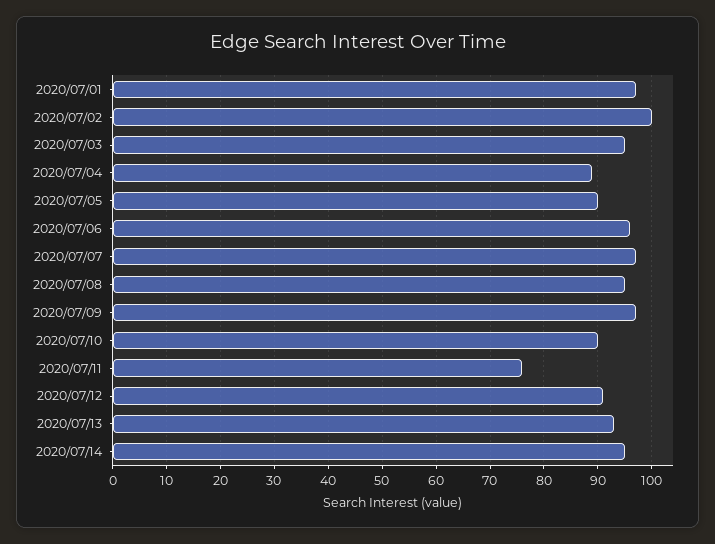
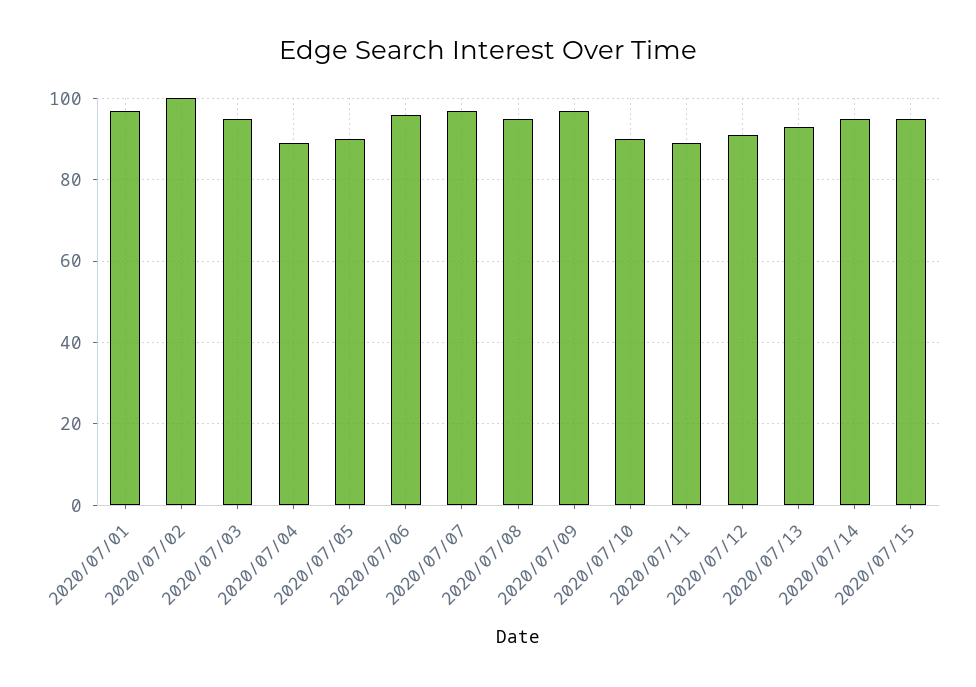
2020/07/11: 75 -> 90
2020/07/15: none -> 95

